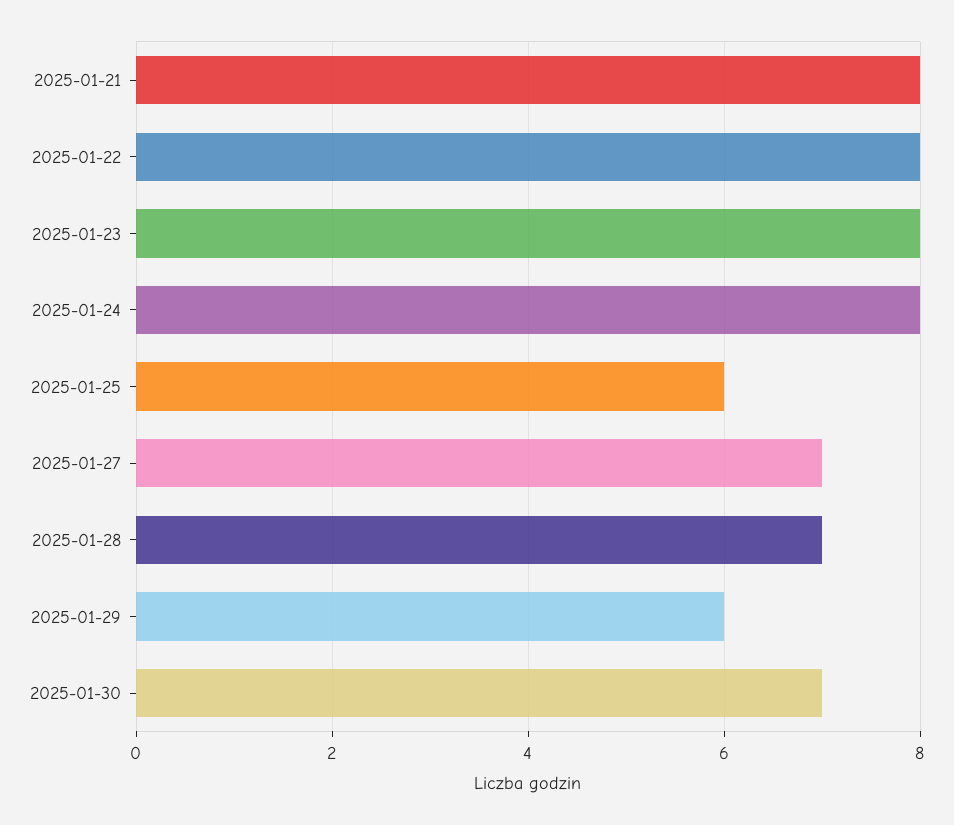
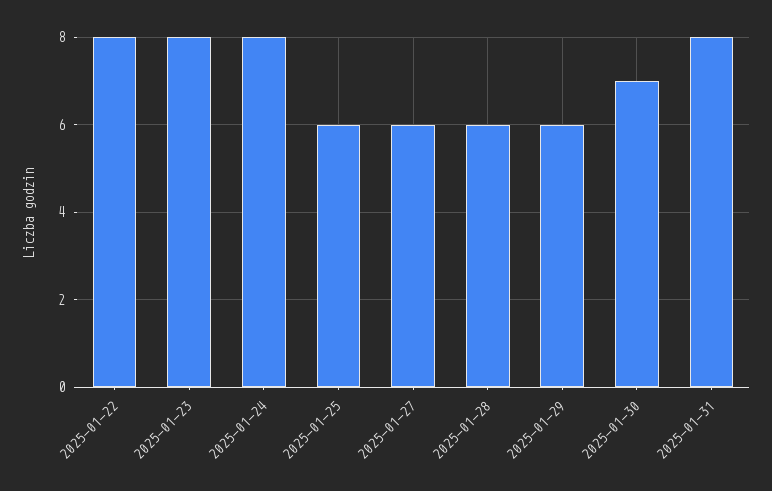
2025-01-21: 8 -> none
2025-01-27: 7 -> 6
2025-01-28: 7 -> 6
2025-01-31: none -> 8

